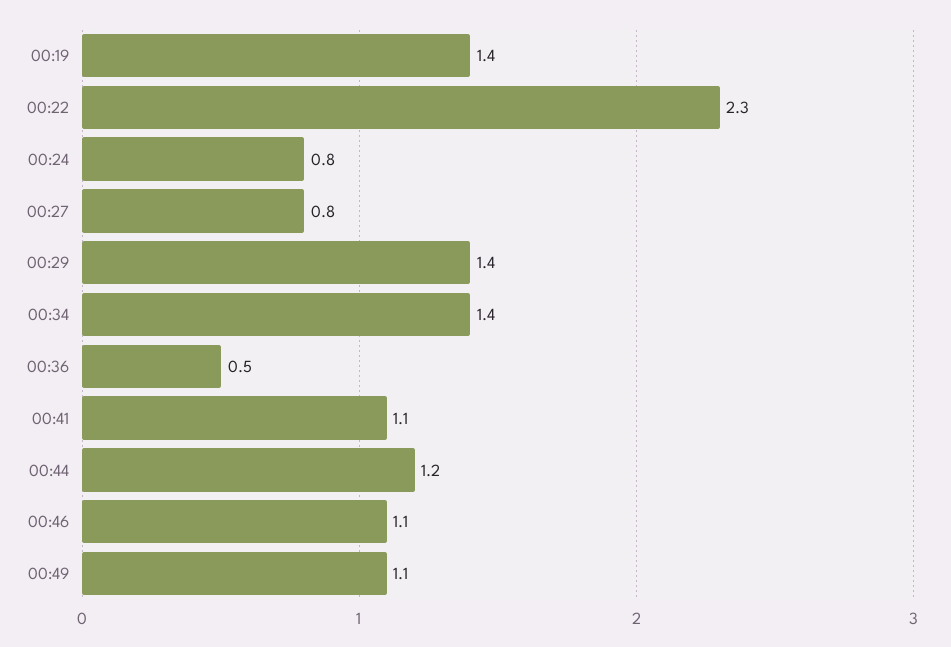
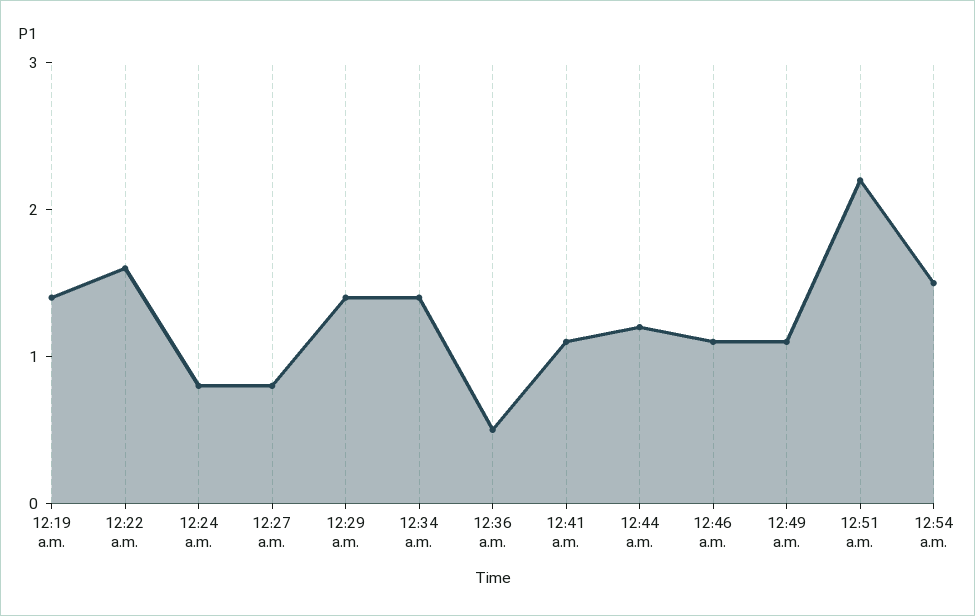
00:22: 2.3 -> 1.6
12:51 a.m.: none -> 2.2
12:54 a.m.: none -> 1.5

